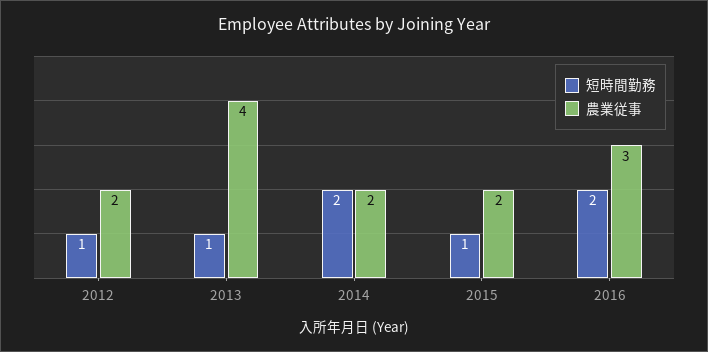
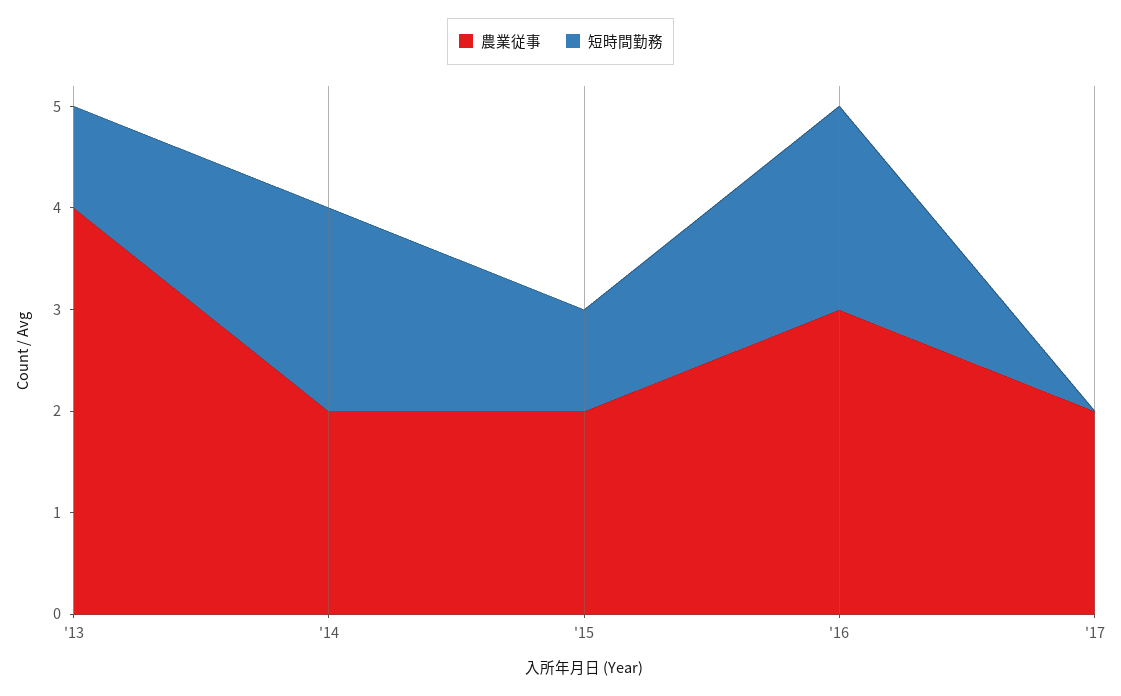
短時間勤務, 2012: 1 -> none
農業従事, 2012: 2 -> none
農業従事, '17: none -> 2
短時間勤務, '17: none -> 0

